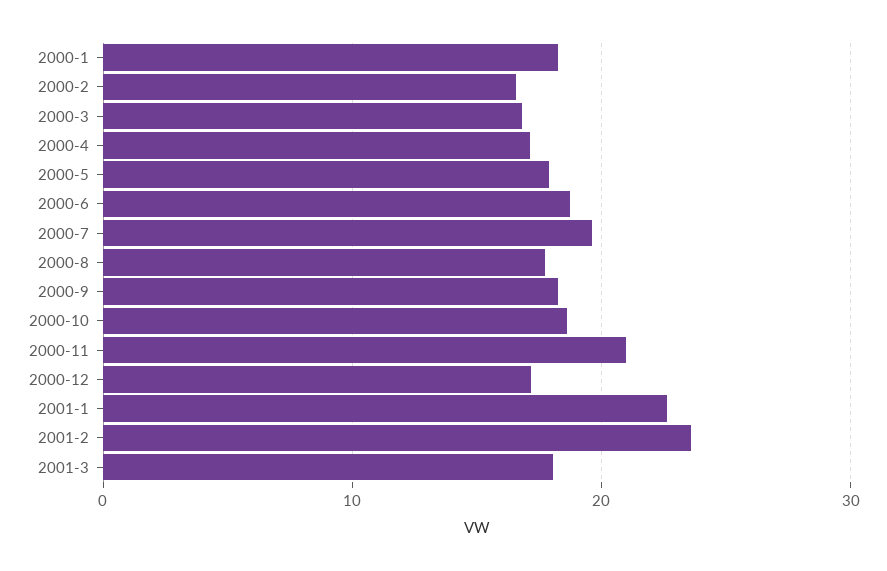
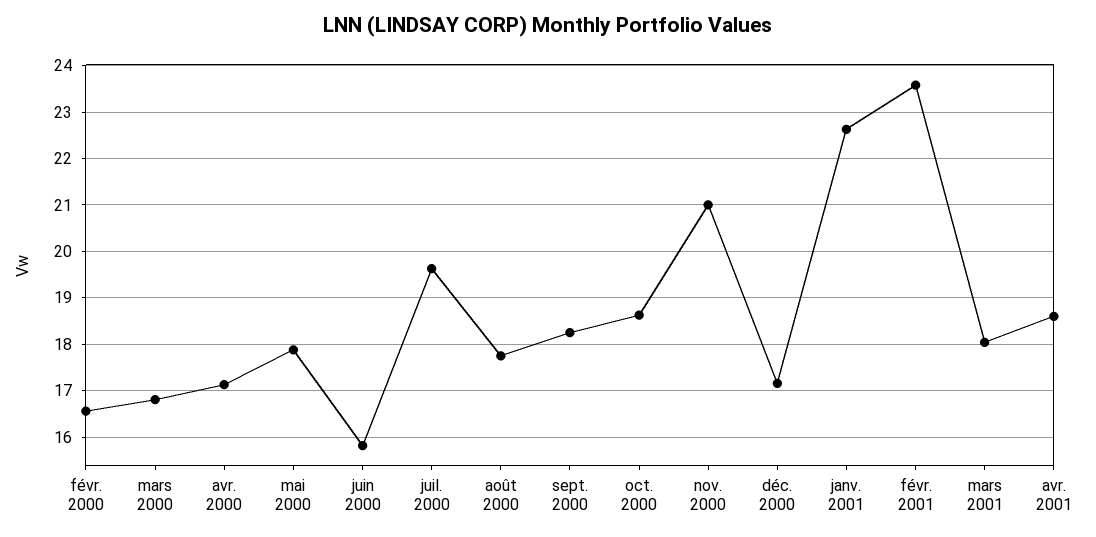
2000-1: 18 -> none
2000-6: 19 -> 15.8
avr. 2001: none -> 18.6

